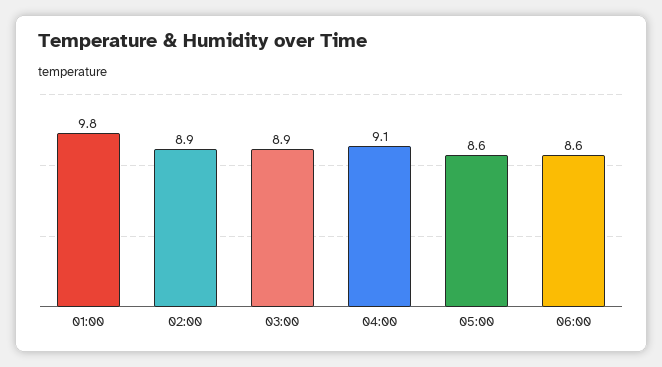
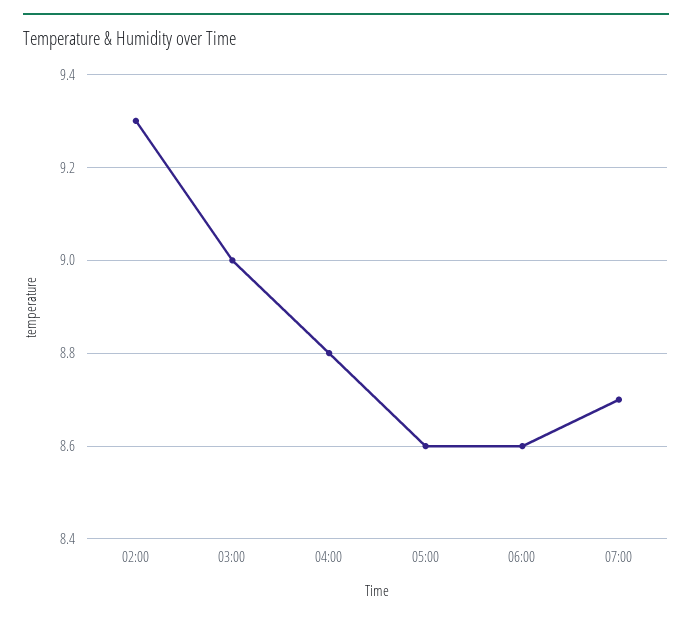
01:00: 9.8 -> none
02:00: 8.9 -> 9.3
03:00: 8.9 -> 9
04:00: 9.1 -> 8.8
07:00: none -> 8.7

